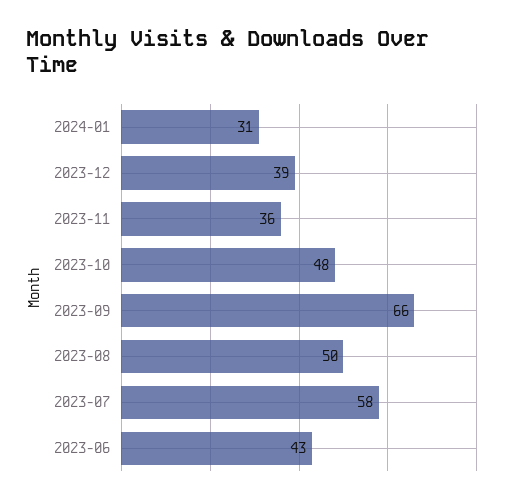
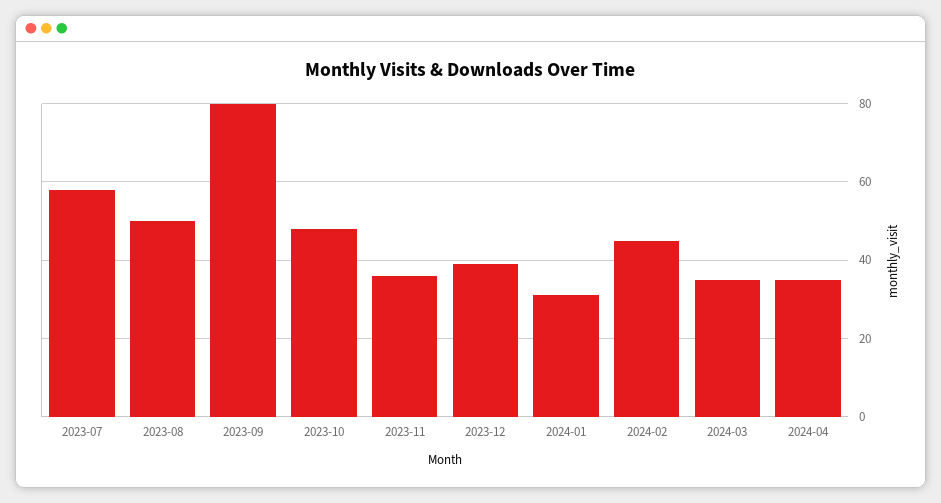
2023-09: 66 -> 80
2023-06: 43 -> none
2024-02: none -> 45
2024-03: none -> 35
2024-04: none -> 35

